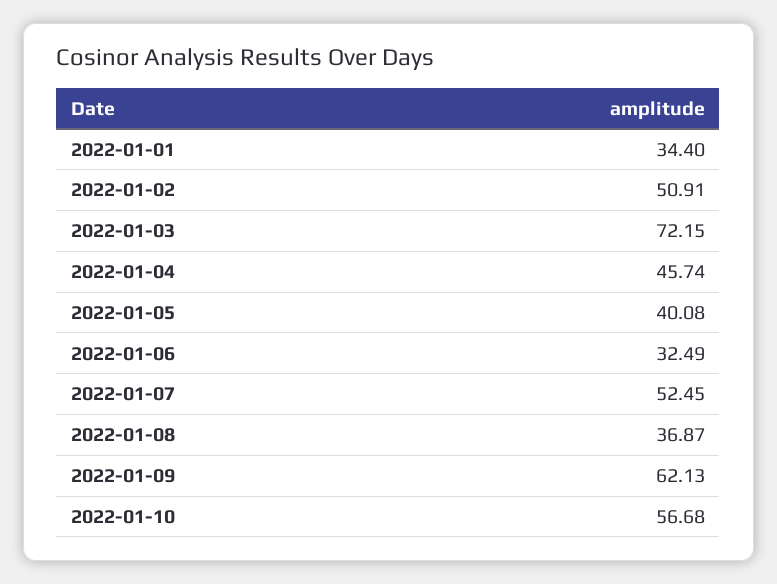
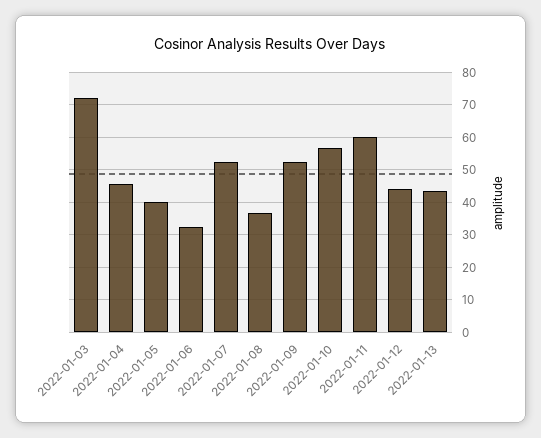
2022-01-01: 34.4 -> none
2022-01-02: 50.91 -> none
2022-01-09: 62.13 -> 52
2022-01-11: none -> 60
2022-01-12: none -> 44
2022-01-13: none -> 44

